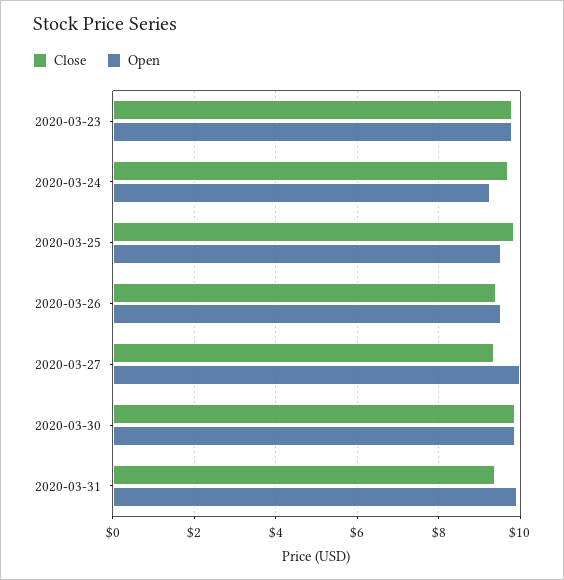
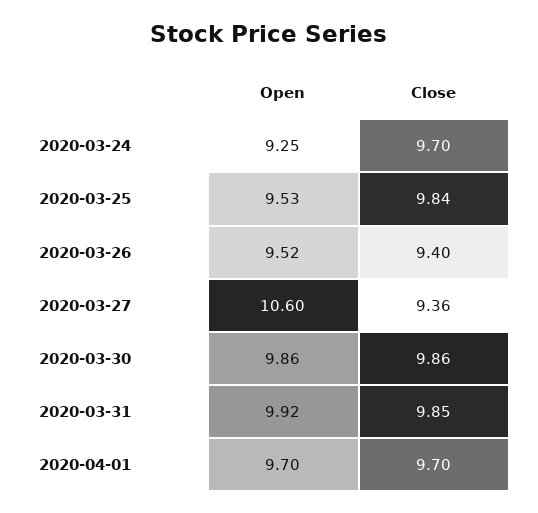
Close, 2020-03-23: 9.8 -> none
Open, 2020-03-23: 9.8 -> none
Open, 2020-03-27: 10 -> 10.6
Close, 2020-03-31: 9.4 -> 9.85
Open, 2020-04-01: none -> 9.7
Close, 2020-04-01: none -> 9.7

